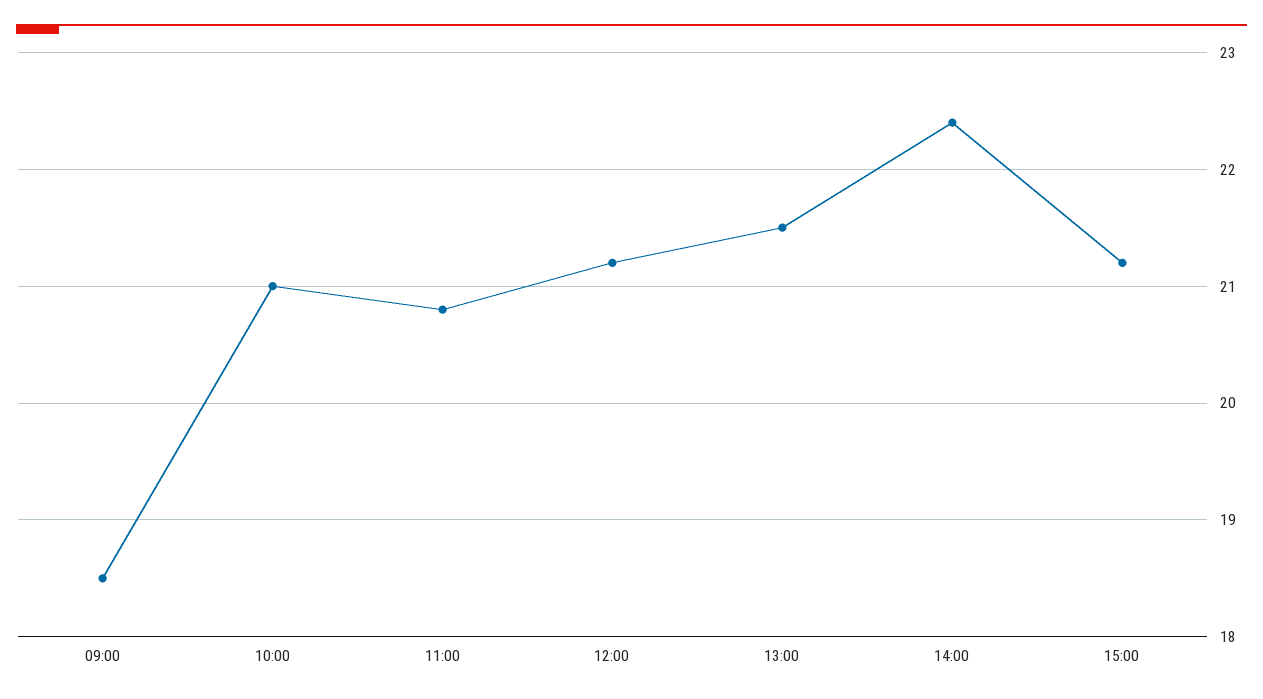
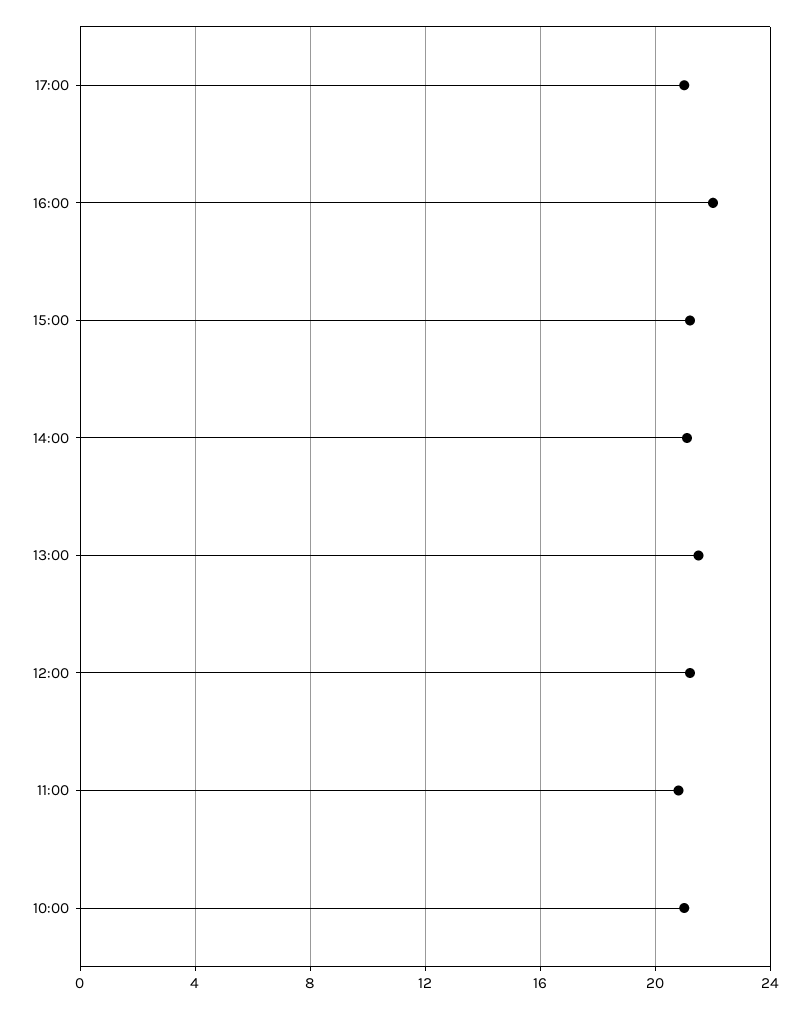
09:00: 18.5 -> none
14:00: 22.4 -> 21
17:00: none -> 21
16:00: none -> 22

